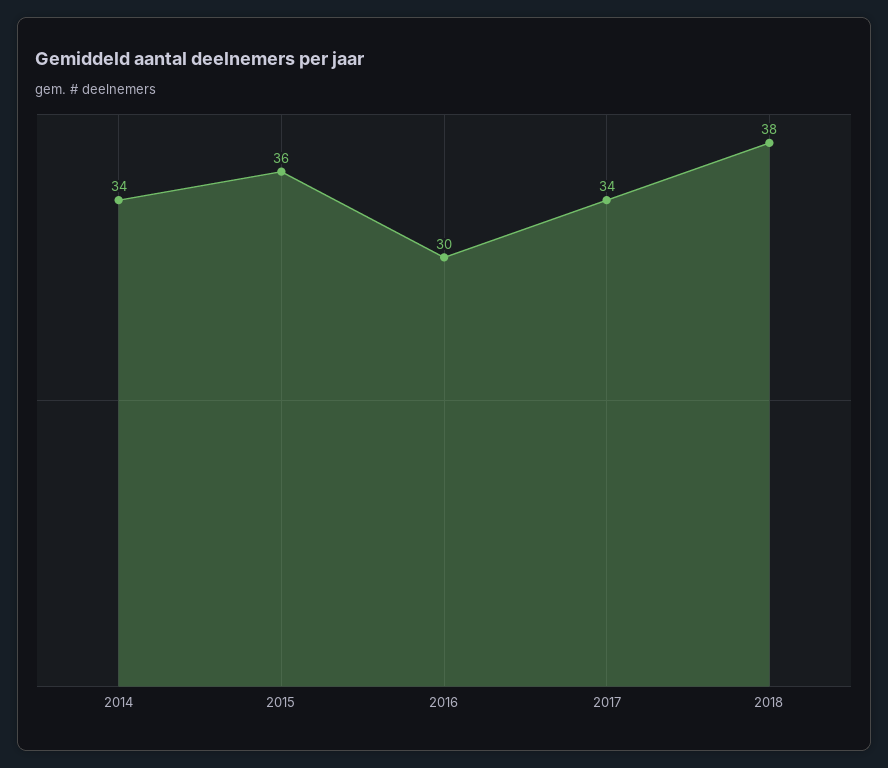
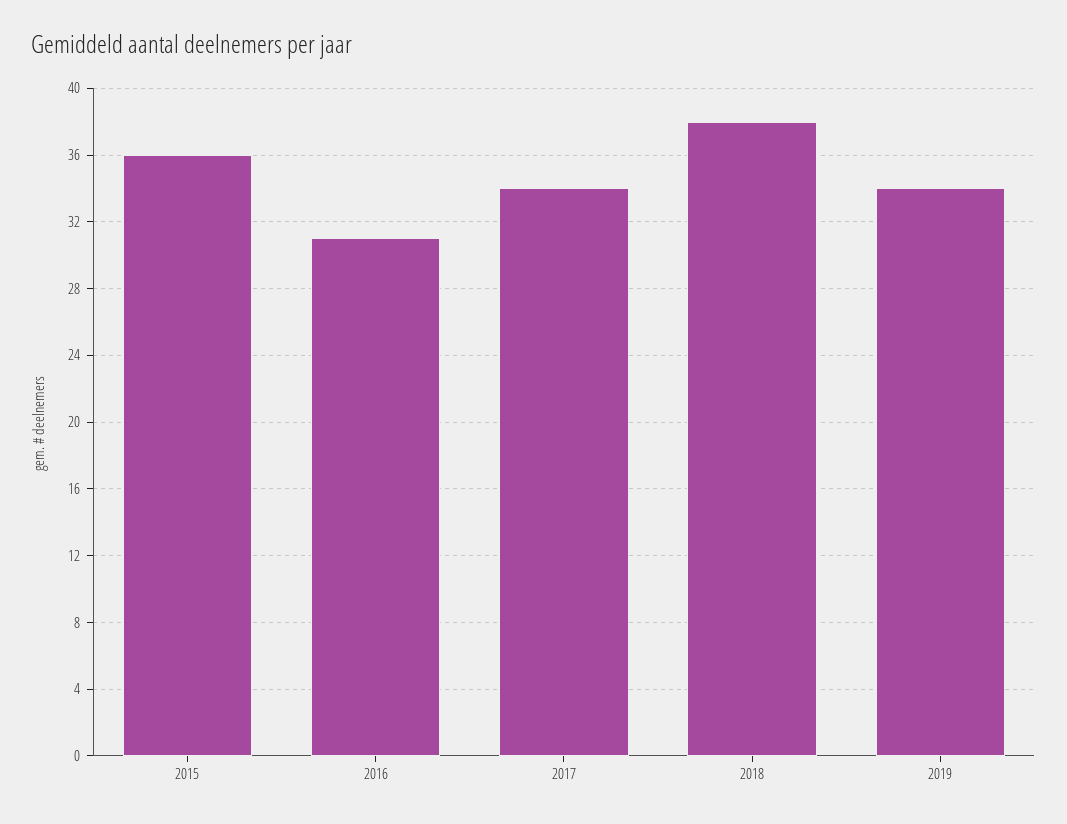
2014: 34 -> none
2016: 30 -> 31
2019: none -> 34

